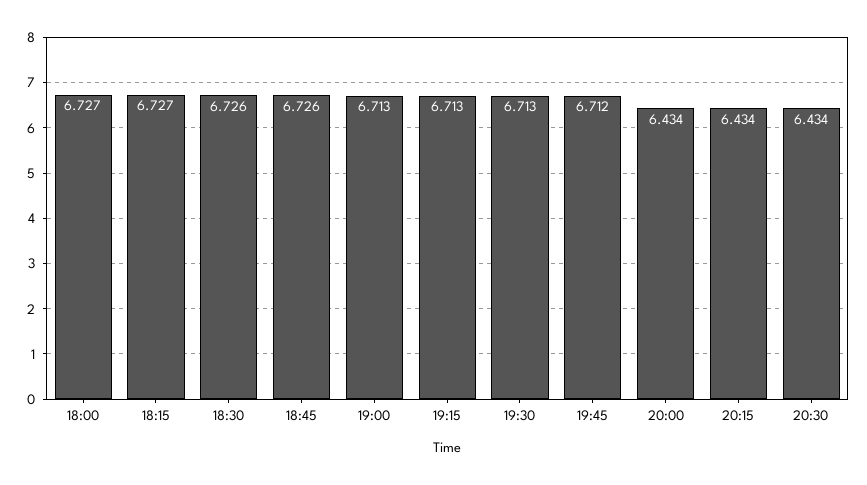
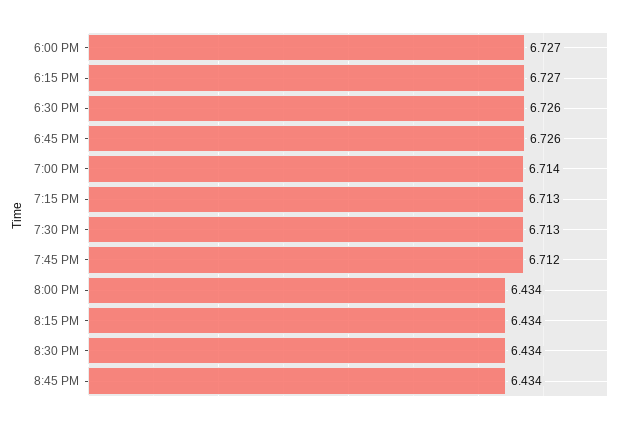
19:00: 6.713 -> 6.714
8:45 PM: none -> 6.434

